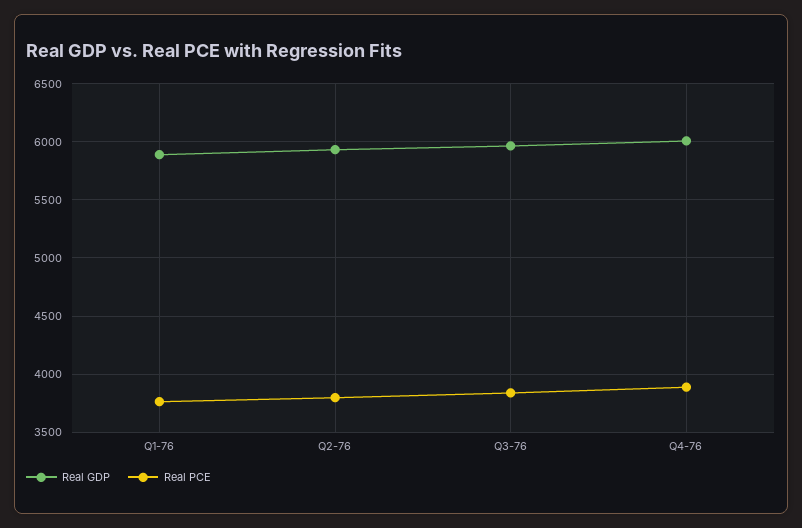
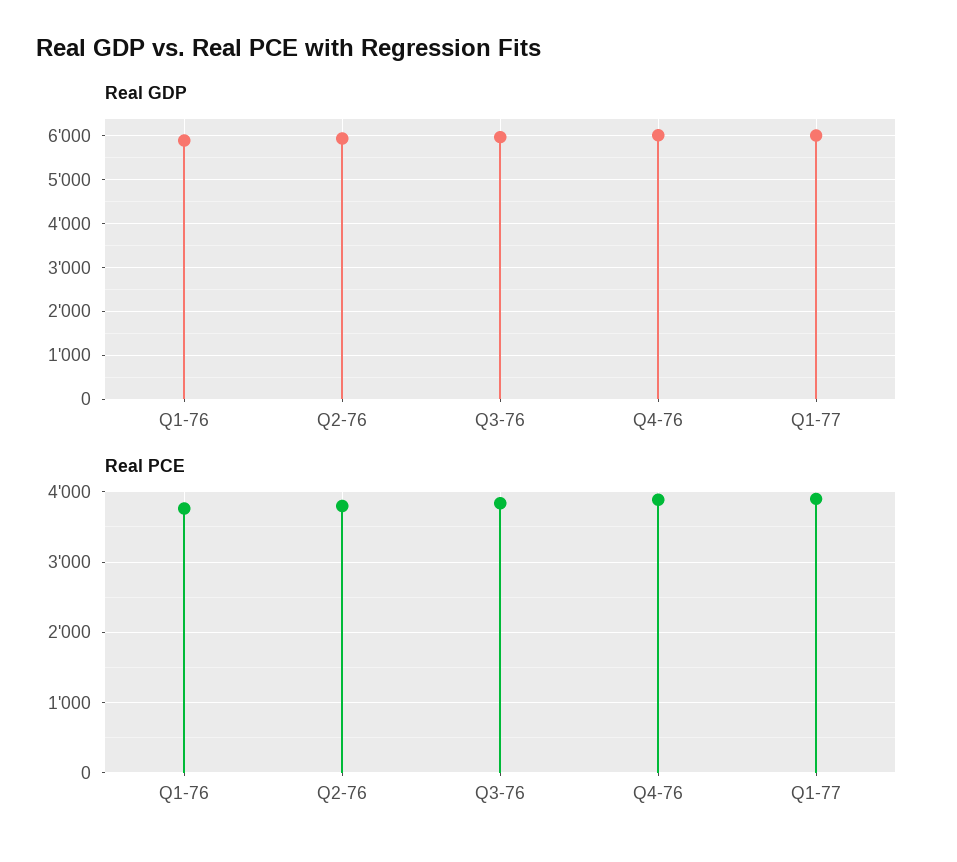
Real GDP, Q1-77: none -> 6000
Real PCE, Q1-77: none -> 3900

